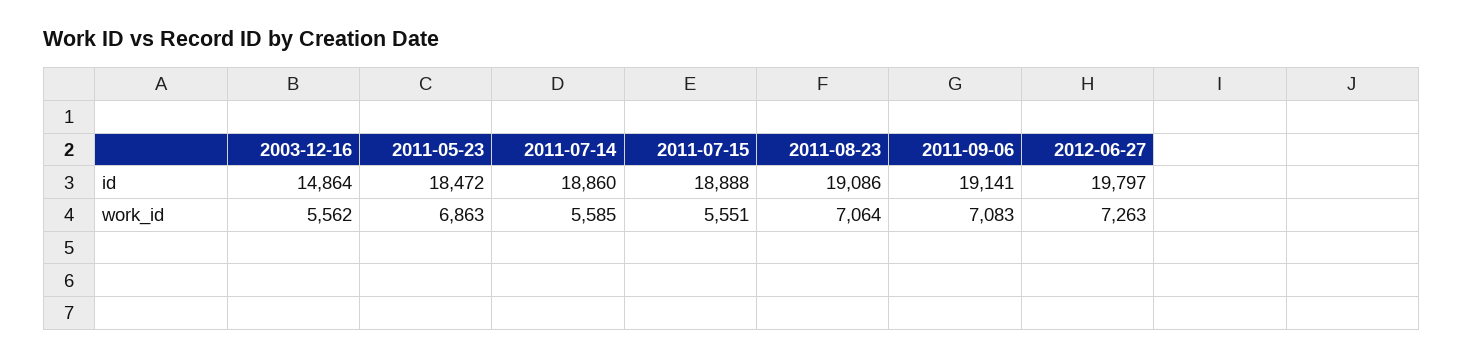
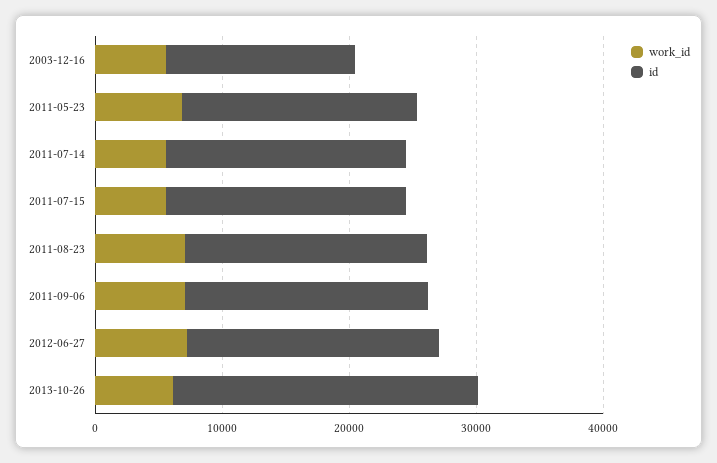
work_id, 2013-10-26: none -> 6000
id, 2013-10-26: none -> 24000

